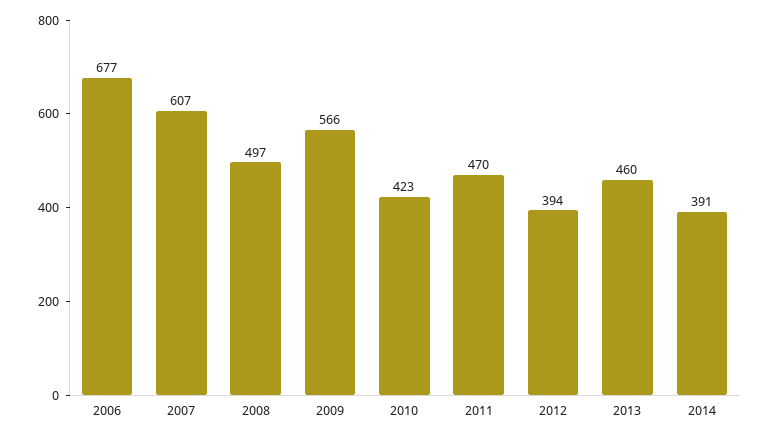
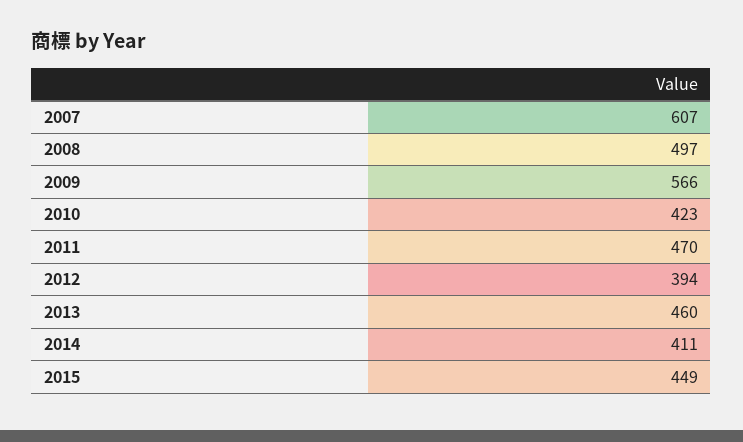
2006: 677 -> none
2014: 391 -> 411
2015: none -> 449

